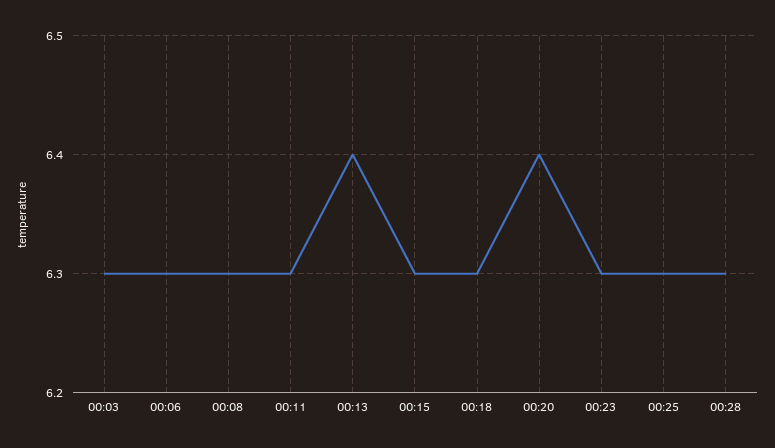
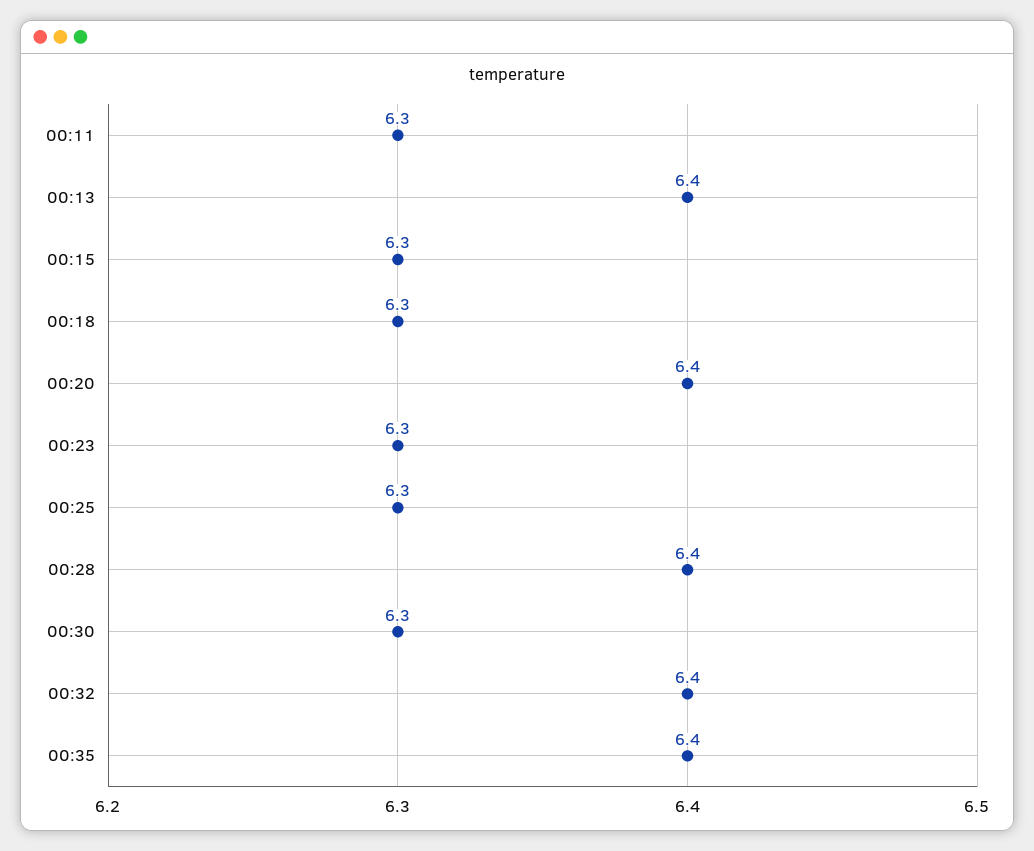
00:03: 6.3 -> none
00:06: 6.3 -> none
00:08: 6.3 -> none
00:28: 6.3 -> 6.4
00:30: none -> 6.3
00:32: none -> 6.4
00:35: none -> 6.4

